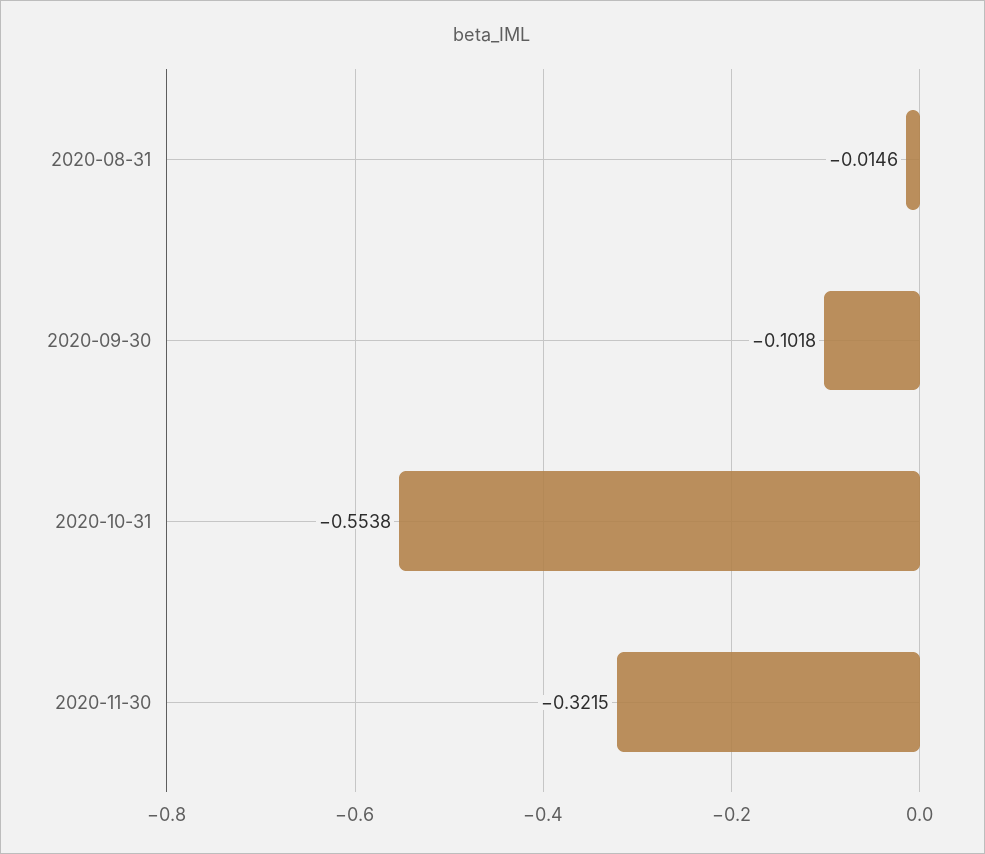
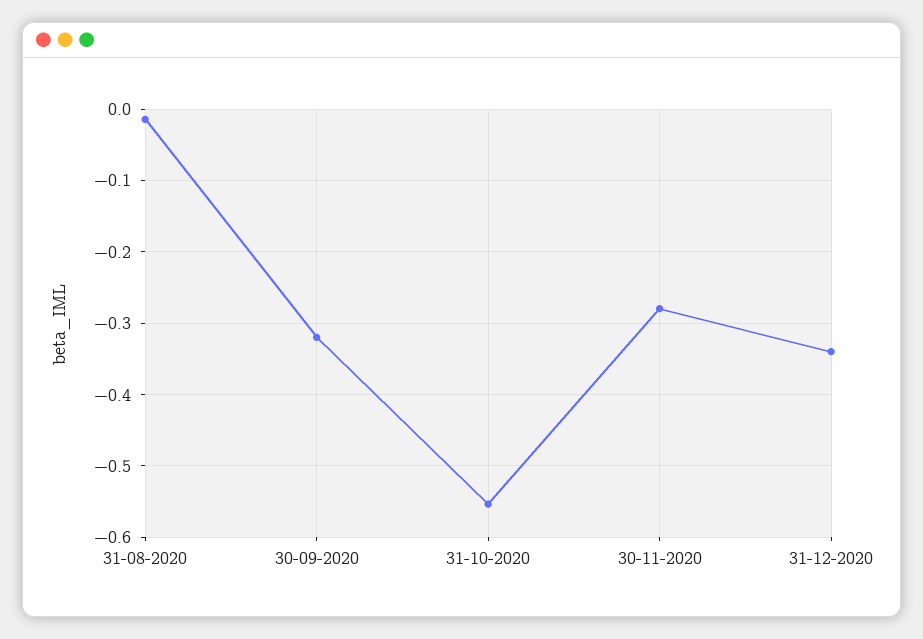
2020-09-30: -0.1018 -> -0.32
2020-11-30: -0.3215 -> -0.28
31-12-2020: none -> -0.34

